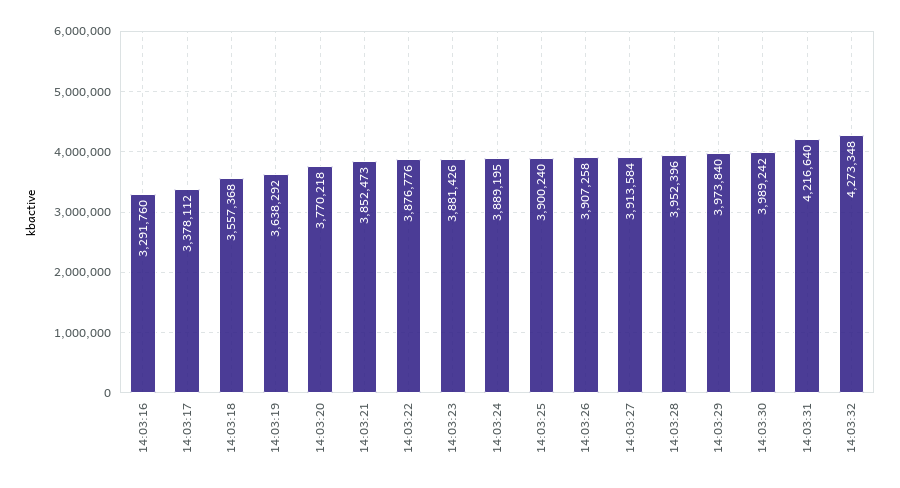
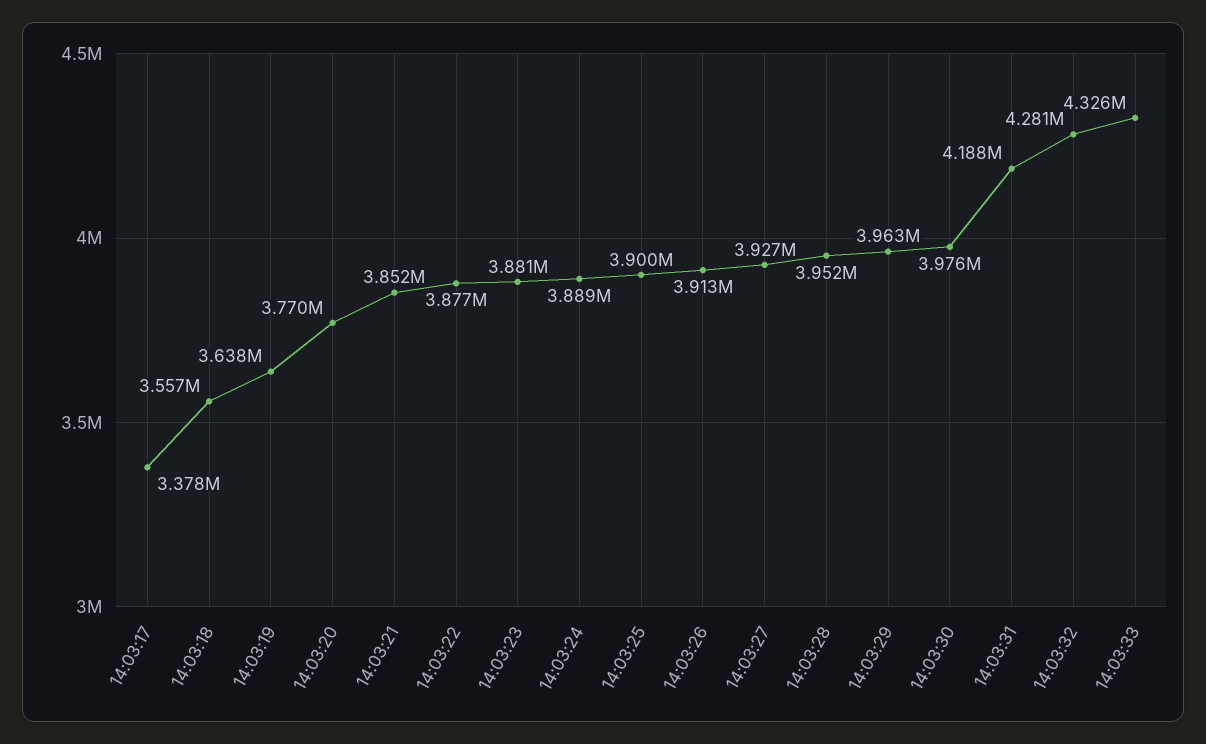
14:03:16: 3291760 -> none
14:03:26: 3907258 -> 3913000
14:03:27: 3913584 -> 3927000
14:03:29: 3973840 -> 3963000
14:03:30: 3989242 -> 3976000
14:03:31: 4216640 -> 4188000
14:03:32: 4273348 -> 4281000
14:03:33: none -> 4326000

